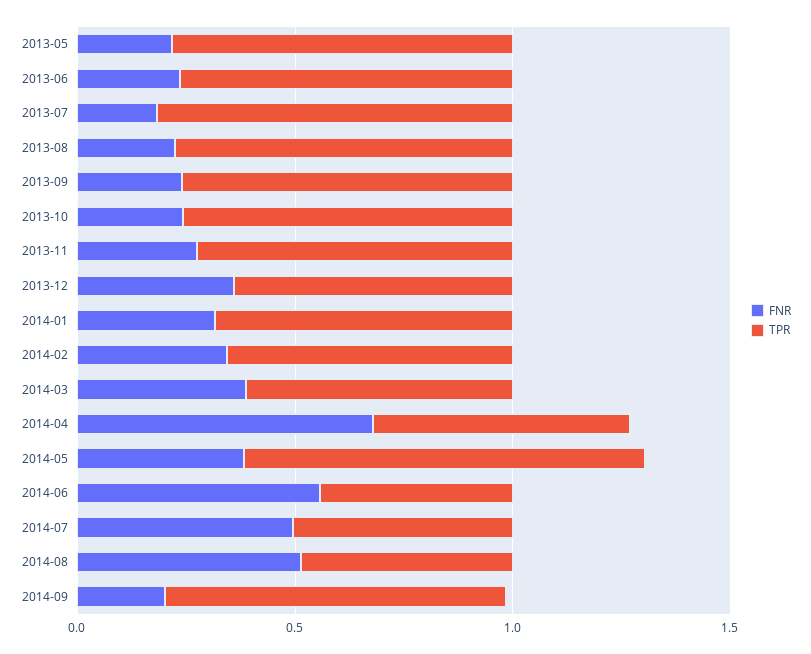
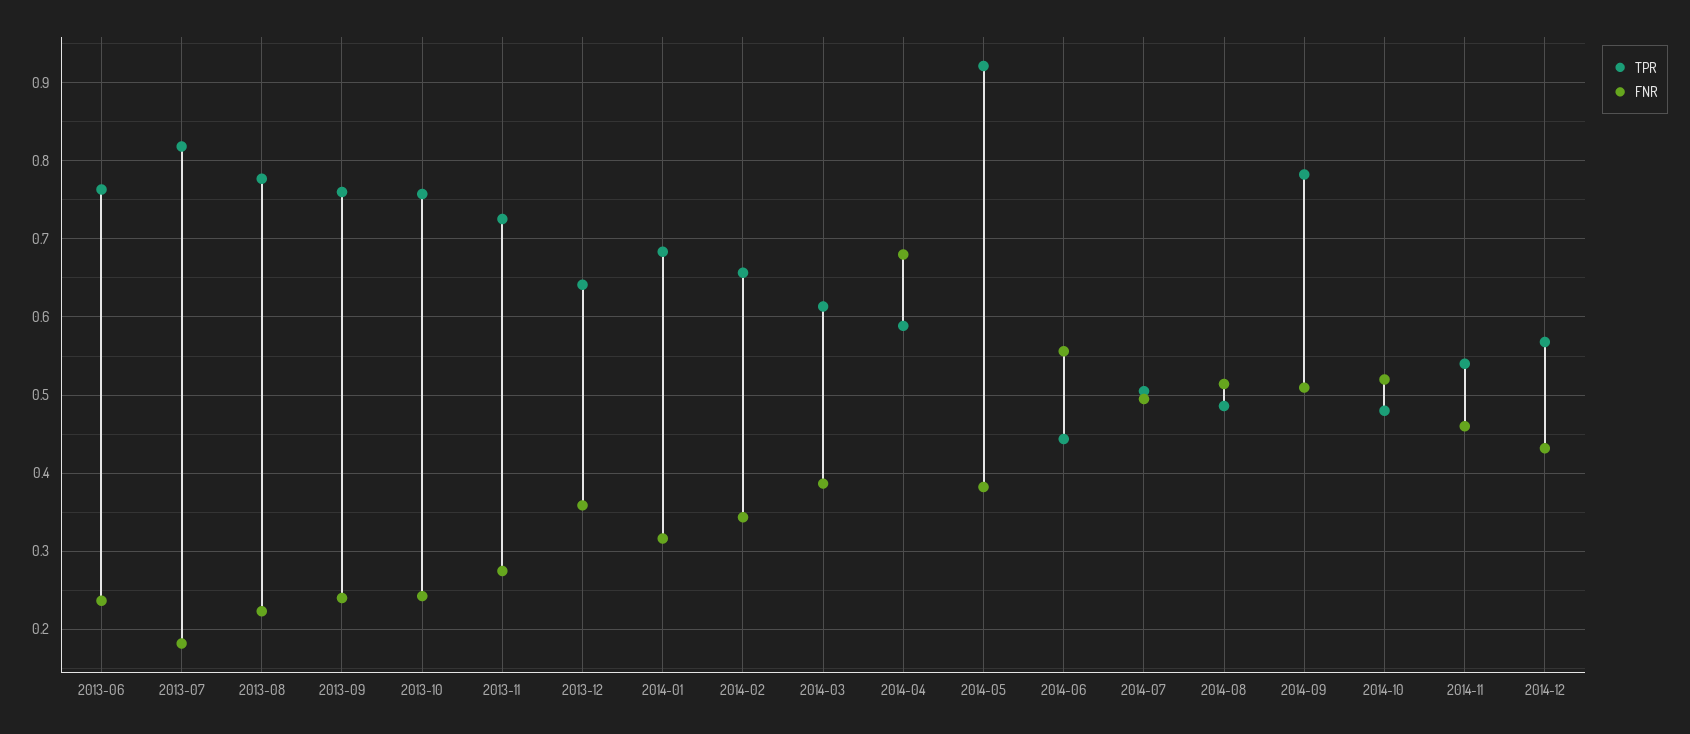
FNR, 2013-05: 0.2 -> none
TPR, 2013-05: 0.8 -> none
FNR, 2014-09: 0.2 -> 0.51
TPR, 2014-10: none -> 0.48
FNR, 2014-10: none -> 0.52
TPR, 2014-11: none -> 0.54
FNR, 2014-11: none -> 0.46
TPR, 2014-12: none -> 0.57
FNR, 2014-12: none -> 0.43

